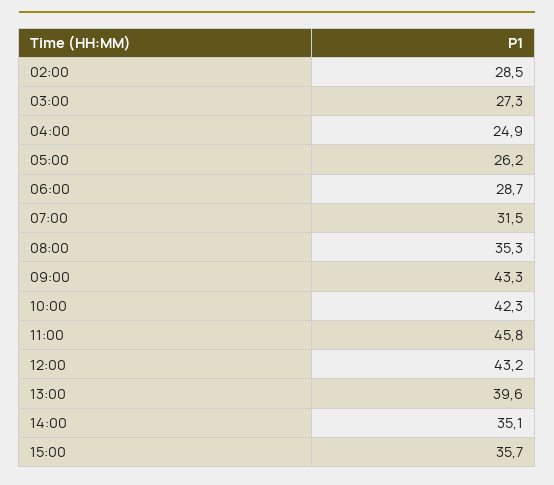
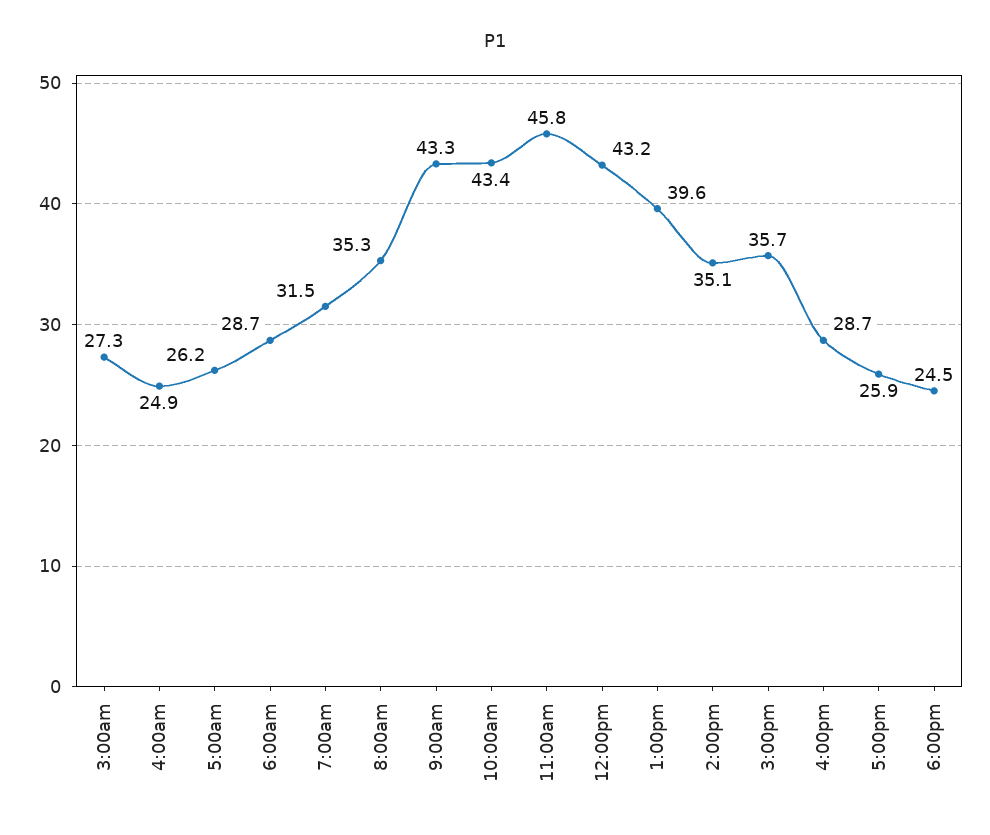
02:00: 28.5 -> none
10:00: 42.3 -> 43.4
4:00pm: none -> 28.7
5:00pm: none -> 25.9
6:00pm: none -> 24.5

